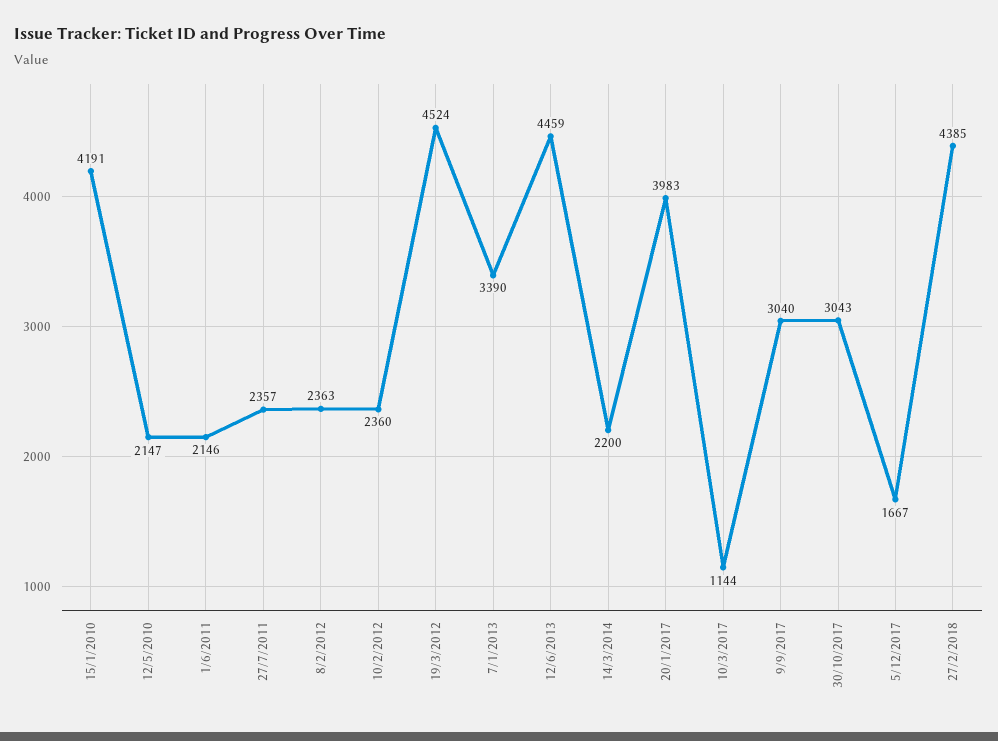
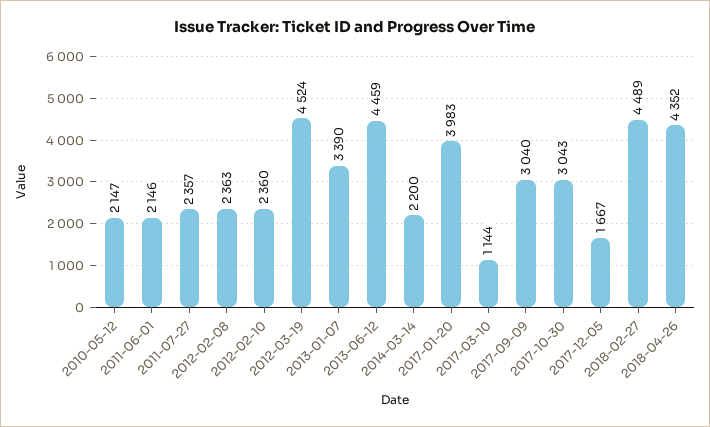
15/1/2010: 4191 -> none
27/2/2018: 4385 -> 4489
2018-04-26: none -> 4352

